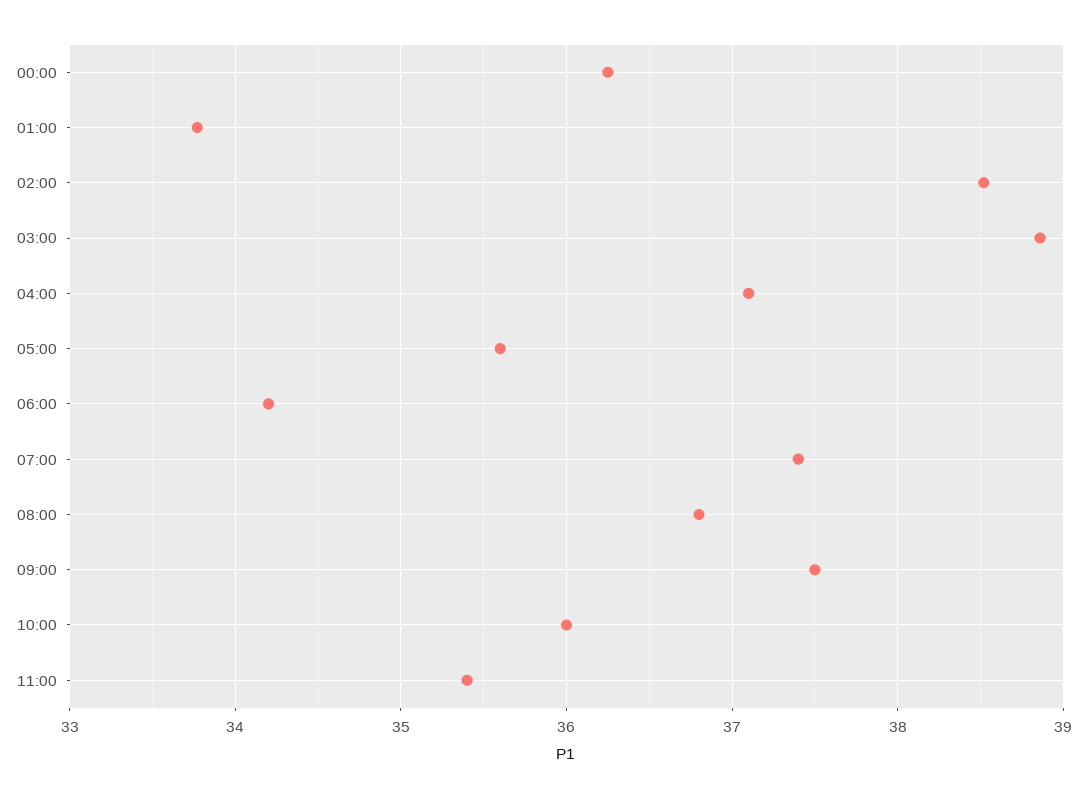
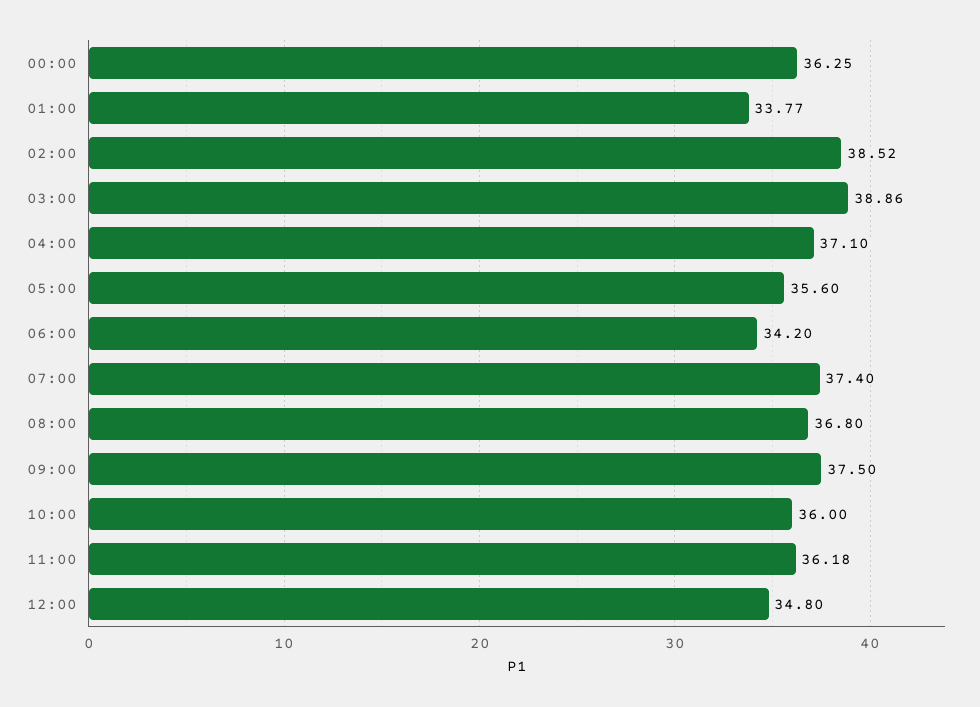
11:00: 35.4 -> 36.18
12:00: none -> 34.8

